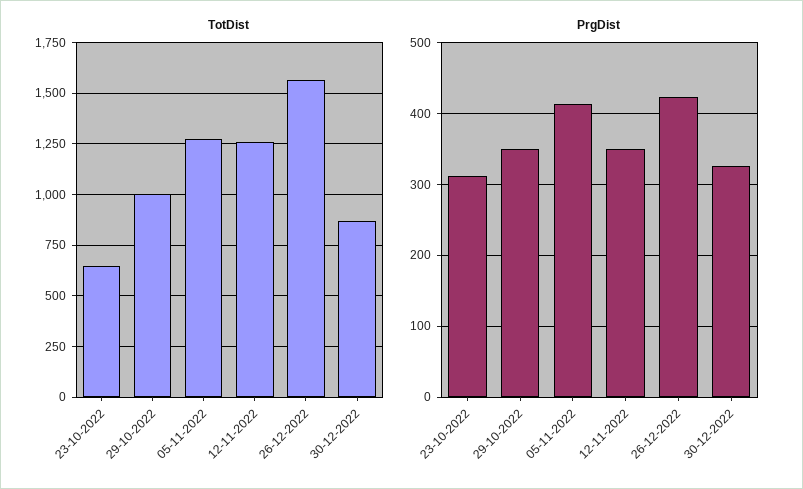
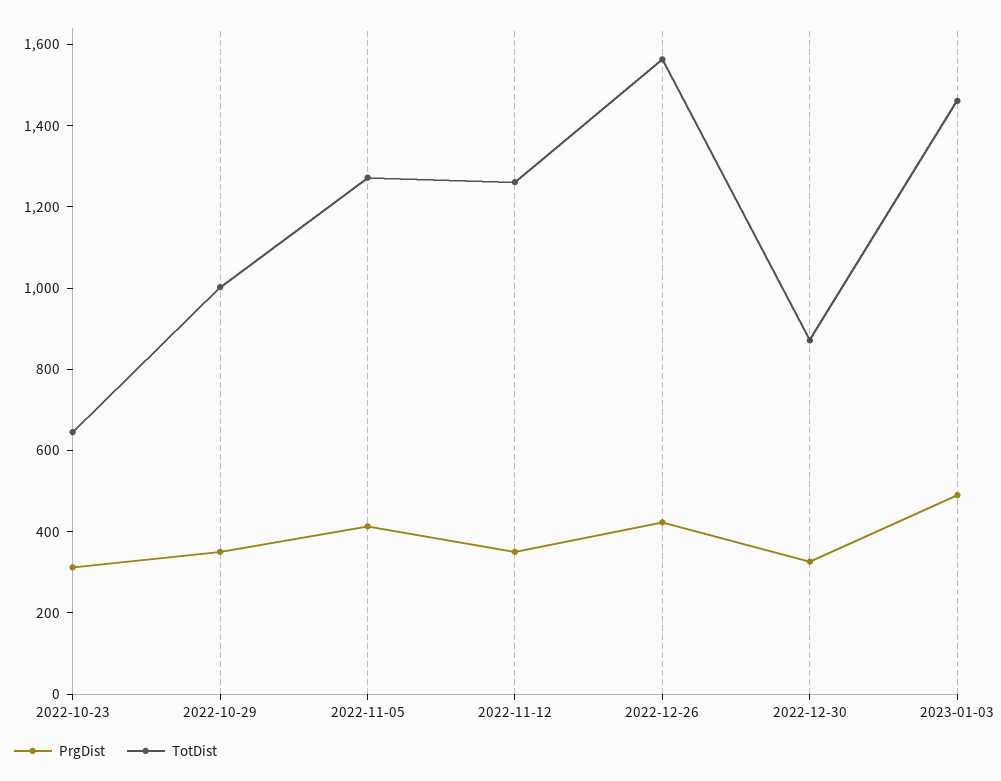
PrgDist, 2023-01-03: none -> 500
TotDist, 2023-01-03: none -> 1450

